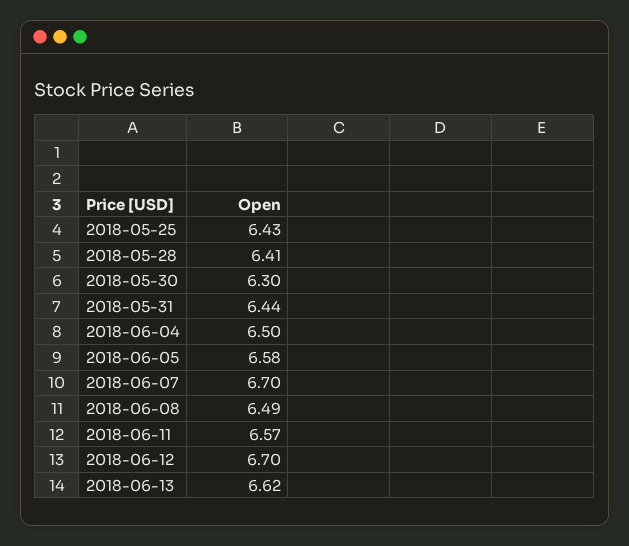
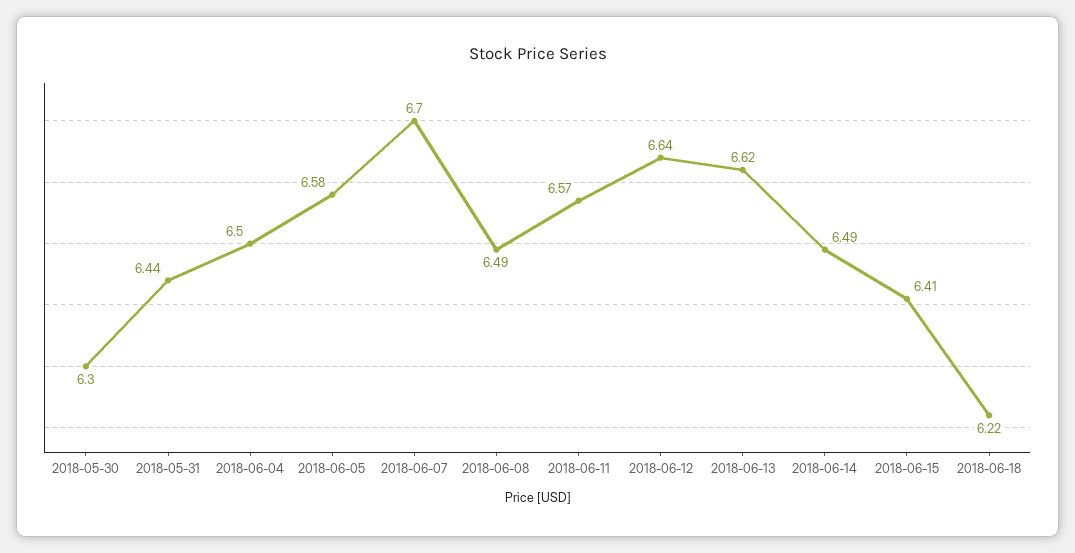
2018-05-25: 6.43 -> none
2018-05-28: 6.41 -> none
2018-06-12: 6.7 -> 6.64
2018-06-14: none -> 6.49
2018-06-15: none -> 6.41
2018-06-18: none -> 6.22

